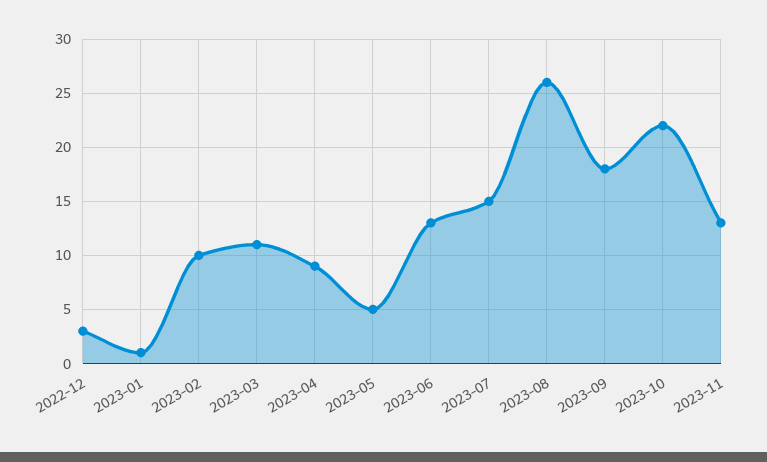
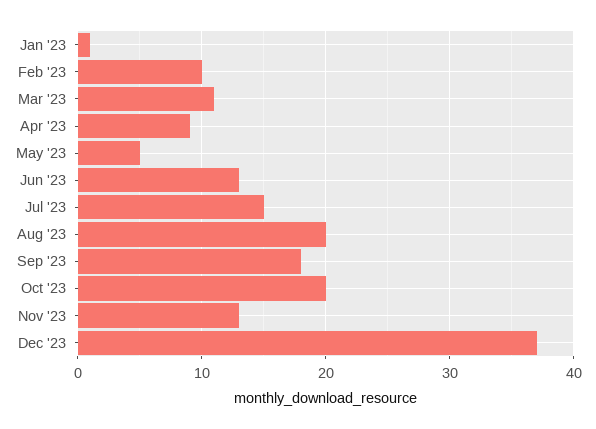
2022-12: 3 -> none
2023-08: 26 -> 20
2023-10: 22 -> 20
Dec '23: none -> 37

